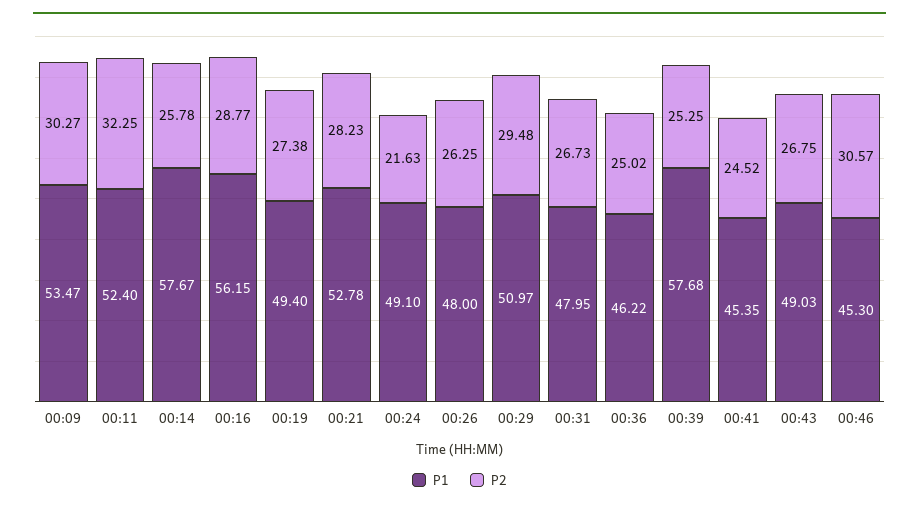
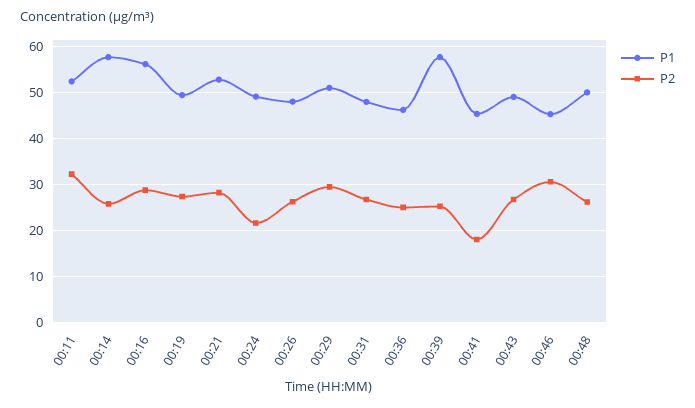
P1, 00:09: 53.47 -> none
P2, 00:09: 30.27 -> none
P2, 00:41: 24.52 -> 18
P1, 00:48: none -> 50
P2, 00:48: none -> 26

